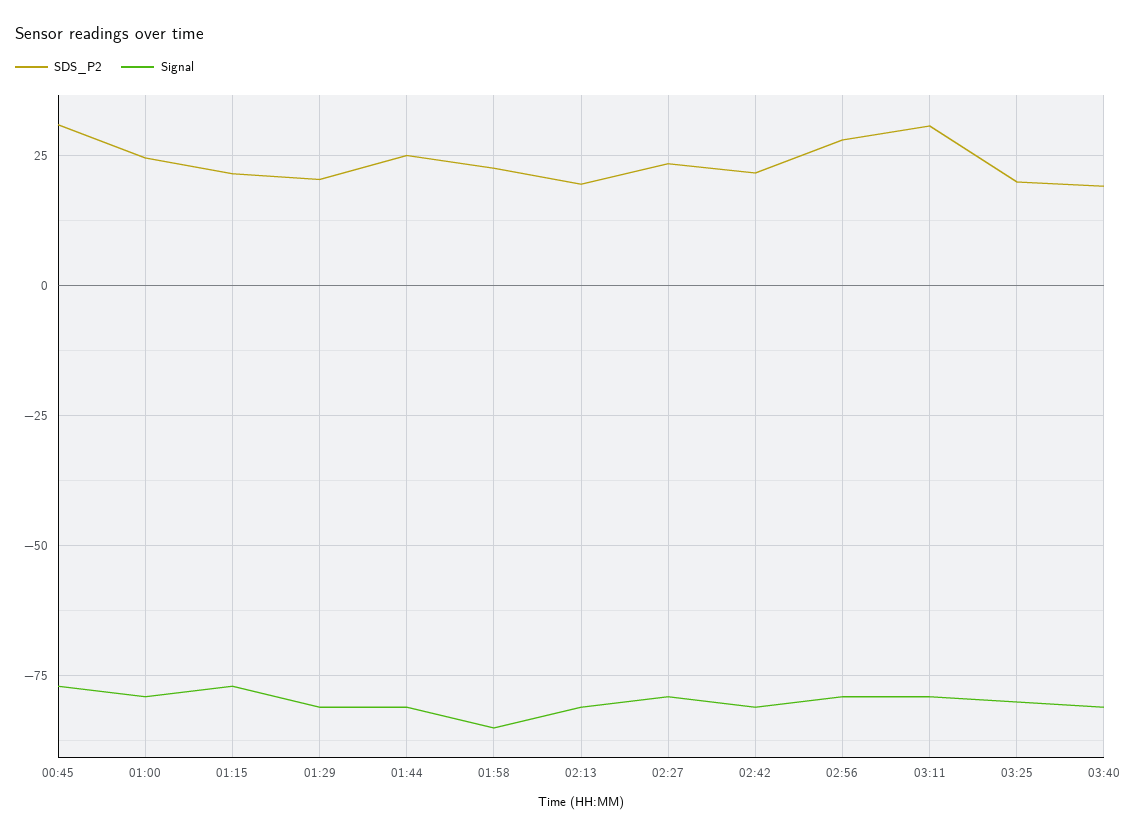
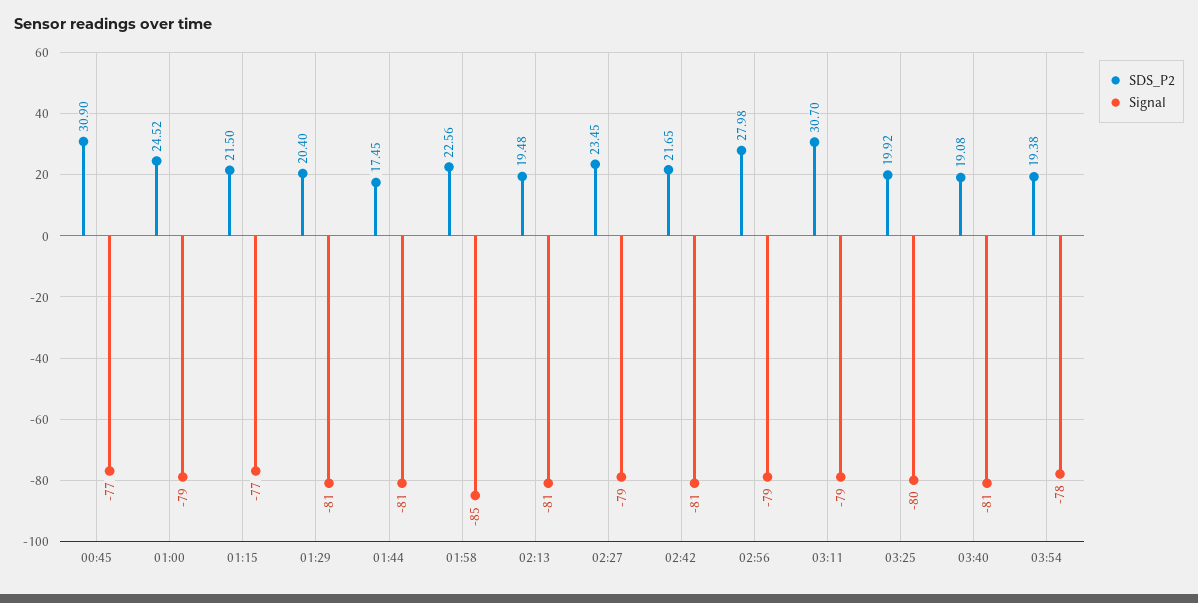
SDS_P2, 01:44: 25 -> 17.45
SDS_P2, 03:54: none -> 19.38
Signal, 03:54: none -> -78

